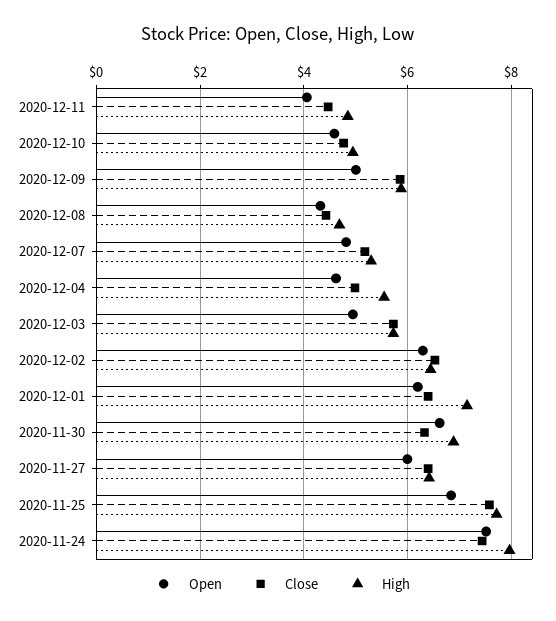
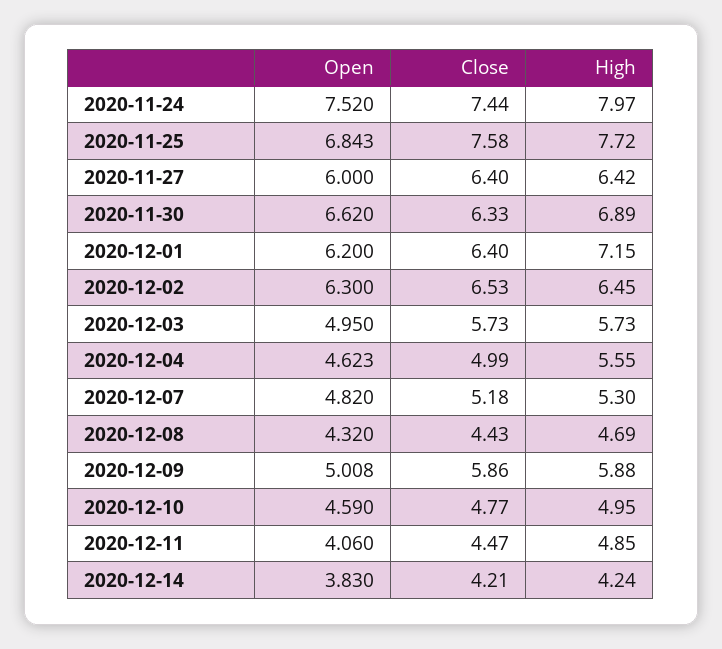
Open, 2020-12-14: none -> 3.83
Close, 2020-12-14: none -> 4.21
High, 2020-12-14: none -> 4.24

